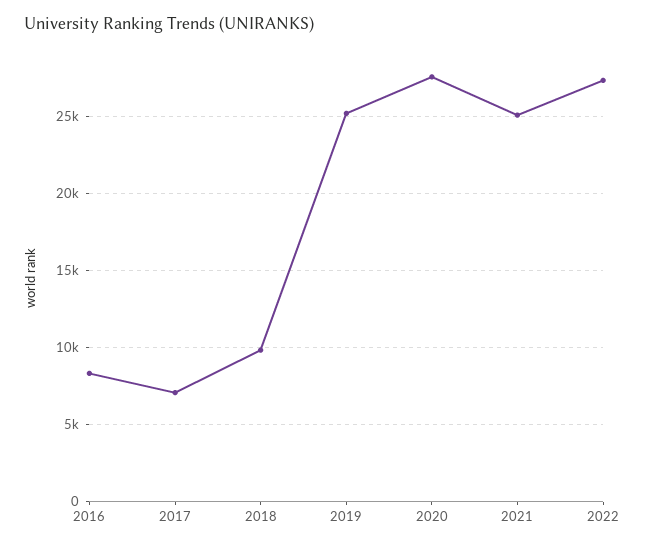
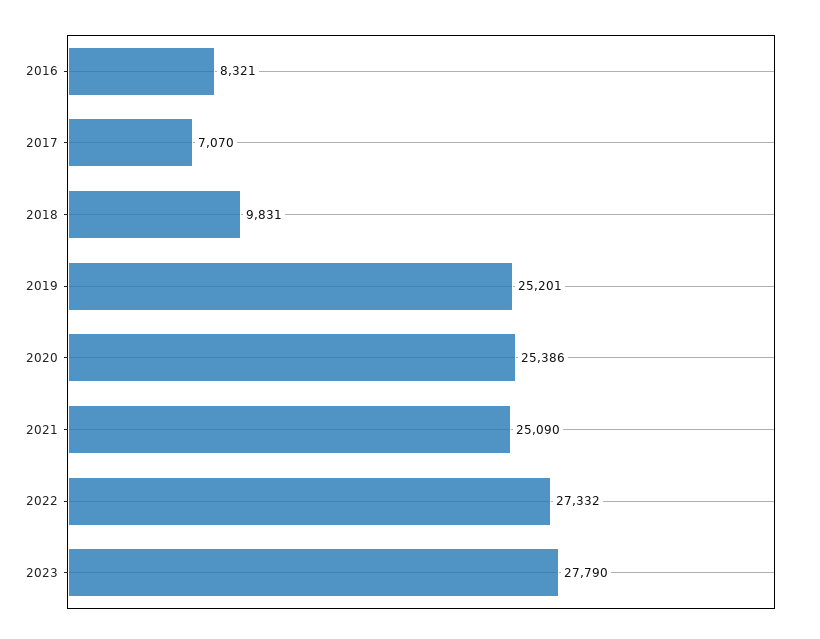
2020: 27500 -> 25386
2023: none -> 27790

